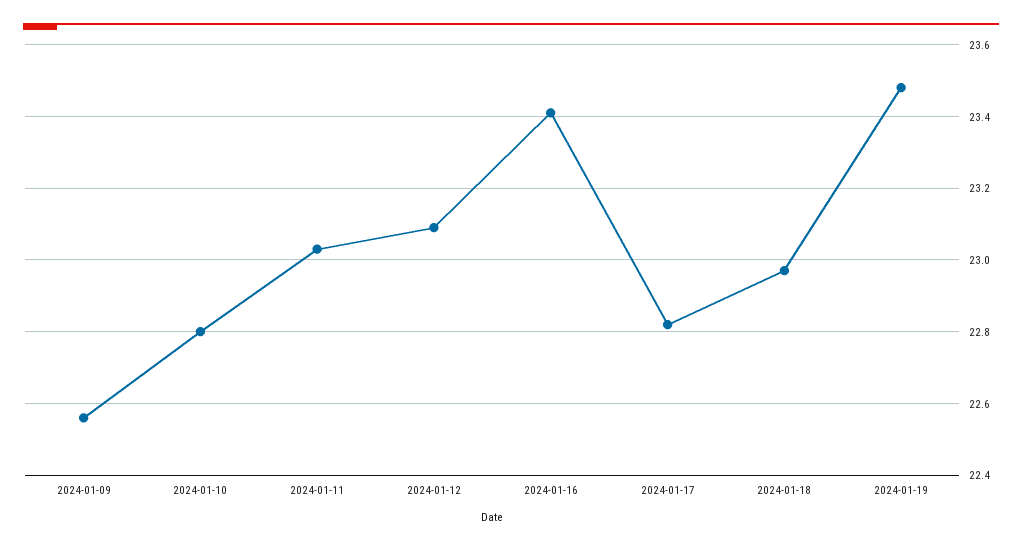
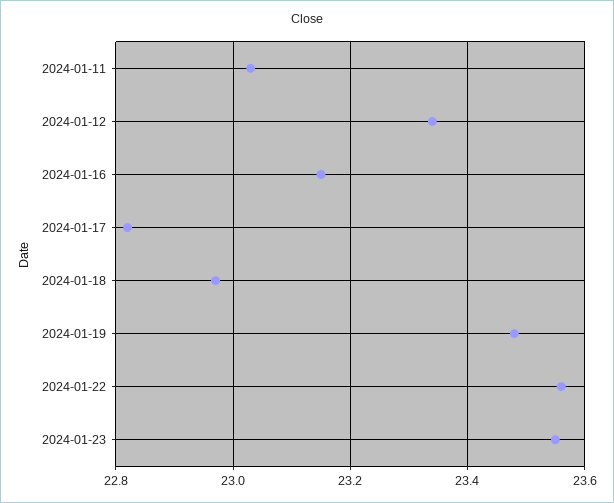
2024-01-09: 22.55 -> none
2024-01-10: 22.8 -> none
2024-01-12: 23.1 -> 23.35
2024-01-16: 23.4 -> 23.15
2024-01-22: none -> 23.55
2024-01-23: none -> 23.55

